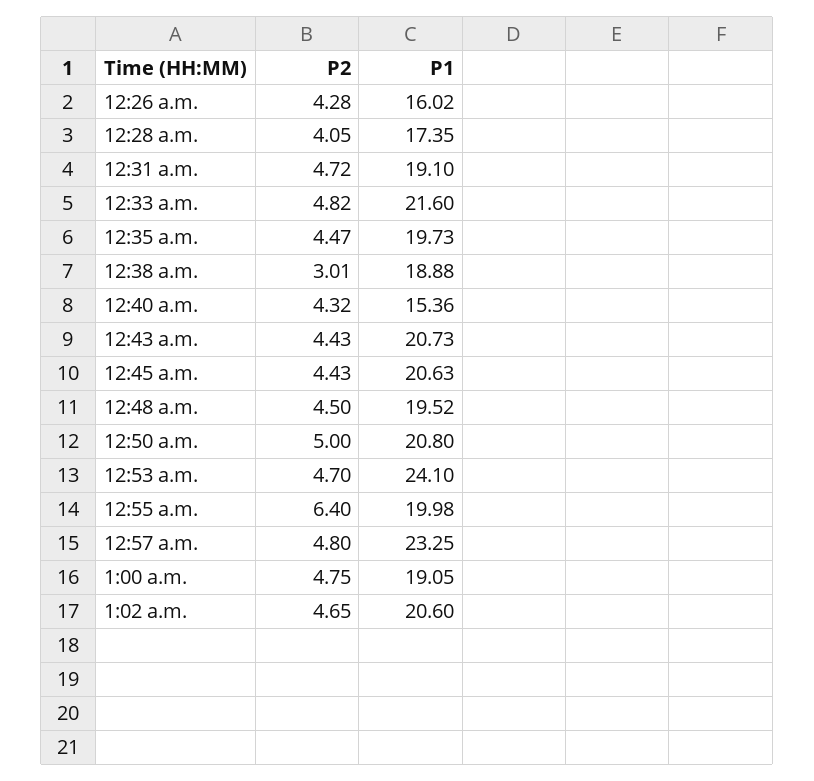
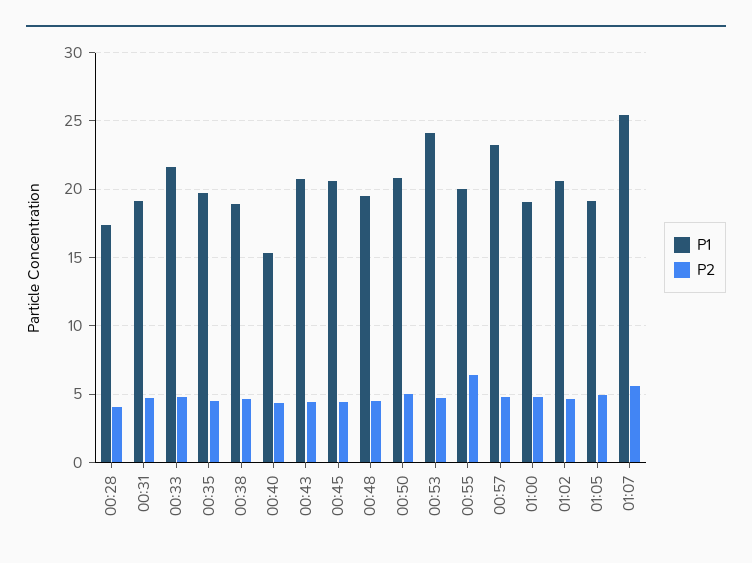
P2, 12:26 a.m.: 4.28 -> none
P1, 12:26 a.m.: 16.02 -> none
P2, 12:38 a.m.: 3.01 -> 4.5
P1, 01:05: none -> 19
P2, 01:05: none -> 5
P1, 01:07: none -> 25.5
P2, 01:07: none -> 5.5

